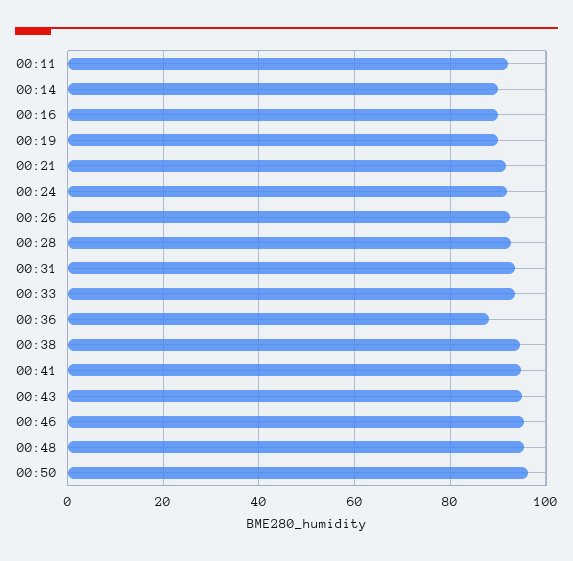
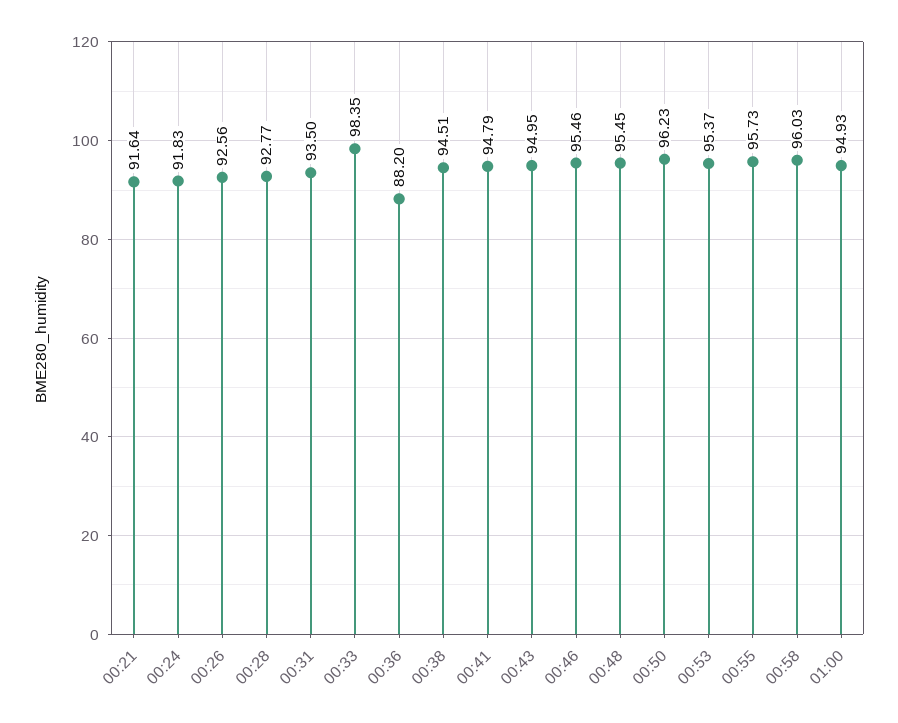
00:11: 92 -> none
00:14: 90 -> none
00:16: 90 -> none
00:19: 90 -> none
00:33: 94 -> 98.35
00:53: none -> 95.37
00:55: none -> 95.73
00:58: none -> 96.03
01:00: none -> 94.93

